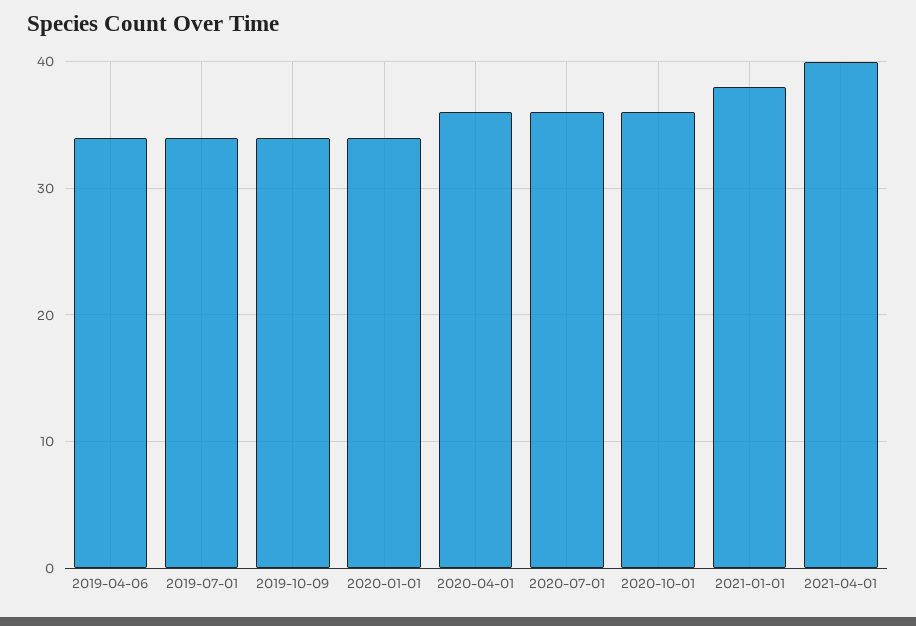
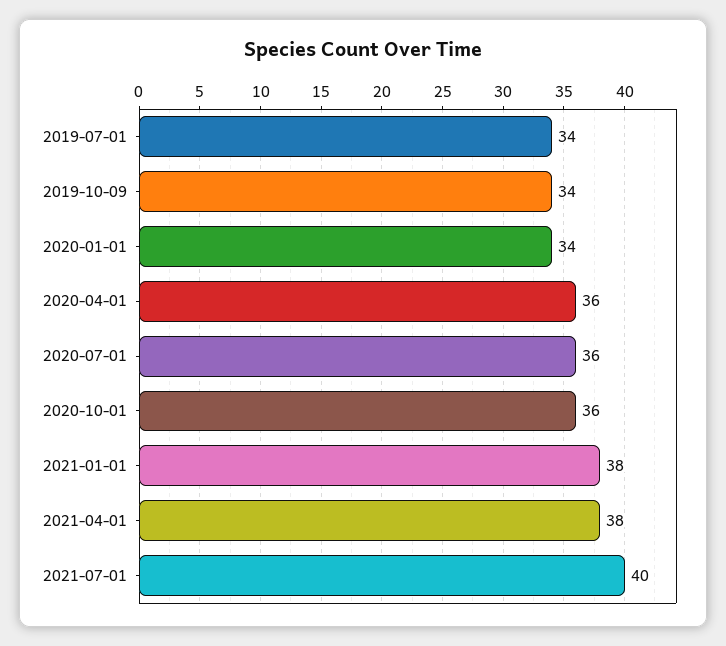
2019-04-06: 34 -> none
2021-04-01: 40 -> 38
2021-07-01: none -> 40

